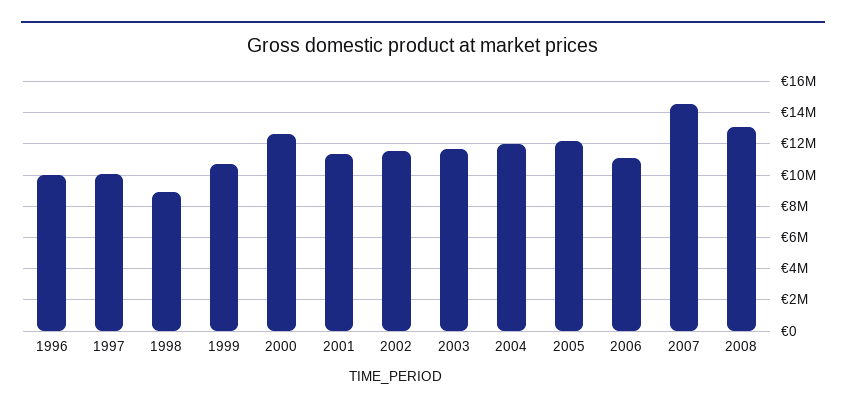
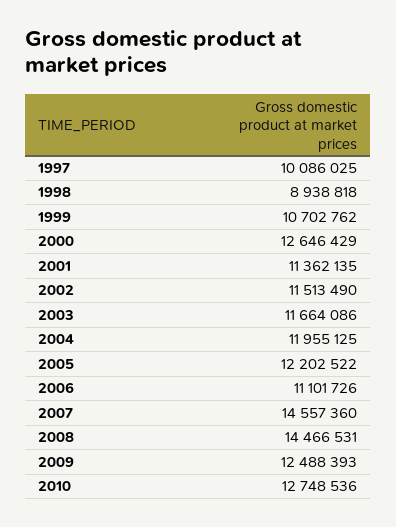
1996: 10000000 -> none
2008: 13000000 -> 14466531
2009: none -> 12488393
2010: none -> 12748536

